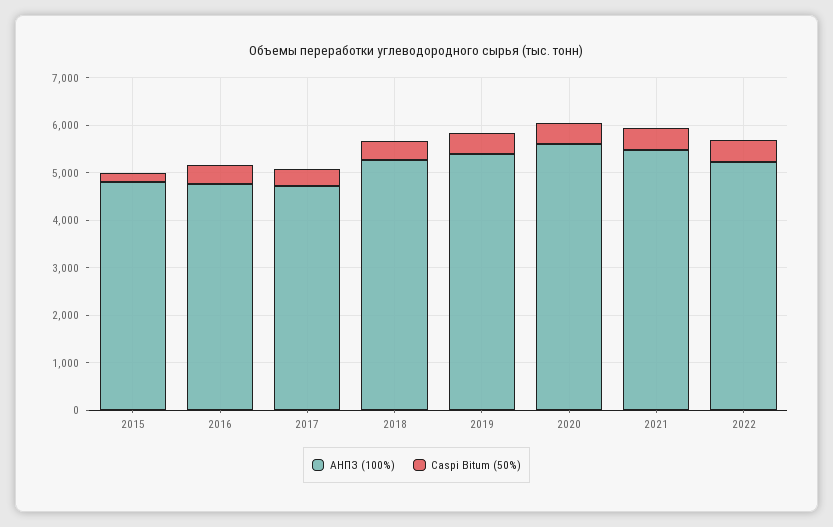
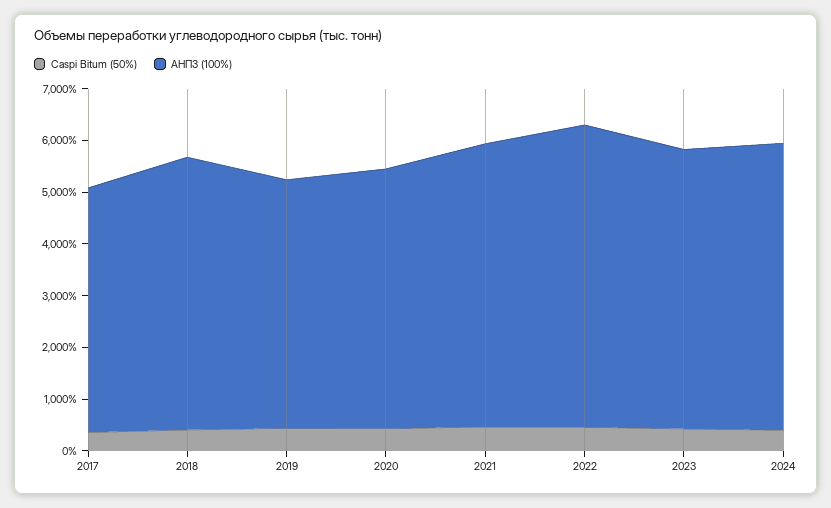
АНПЗ (100%), 2015: 4800 -> none
Caspi Bitum (50%), 2015: 200 -> none
АНПЗ (100%), 2016: 4800 -> none
Caspi Bitum (50%), 2016: 400 -> none
АНПЗ (100%), 2019: 5400 -> 4800
АНПЗ (100%), 2020: 5600 -> 5000
АНПЗ (100%), 2022: 5200 -> 5800
Caspi Bitum (50%), 2023: none -> 400
АНПЗ (100%), 2023: none -> 5400
Caspi Bitum (50%), 2024: none -> 400
АНПЗ (100%), 2024: none -> 5600

